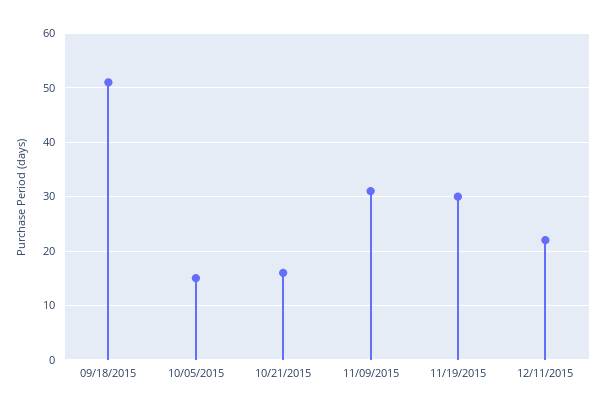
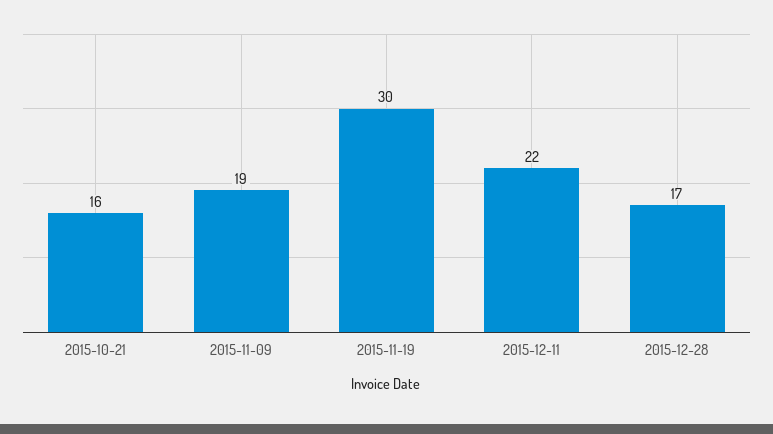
09/18/2015: 50 -> none
10/05/2015: 15 -> none
11/09/2015: 30 -> 19
2015-12-28: none -> 17

